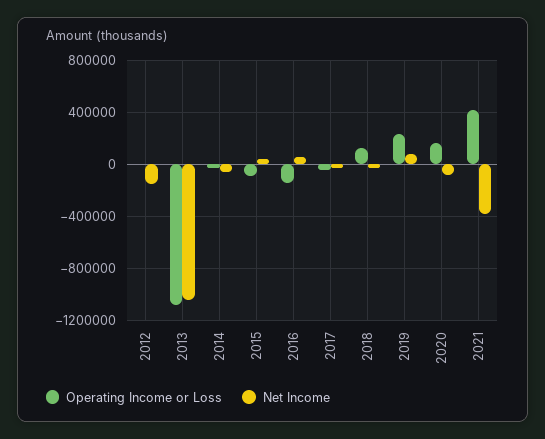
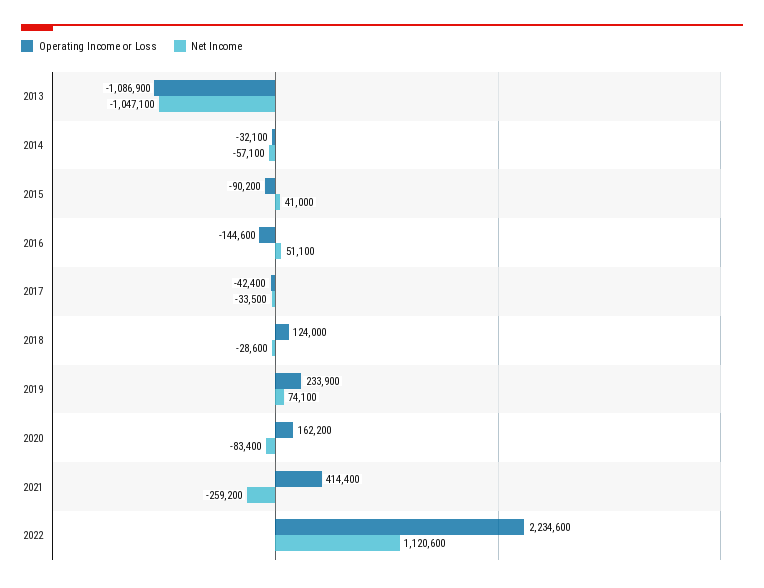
Operating Income or Loss, 2012: 0 -> none
Net Income, 2012: -150000 -> none
Net Income, 2021: -400000 -> -259200
Operating Income or Loss, 2022: none -> 2234600
Net Income, 2022: none -> 1120600

